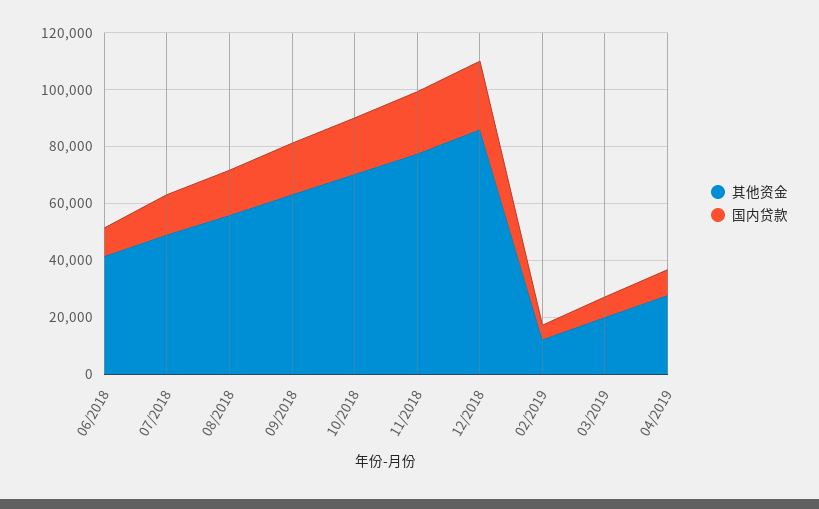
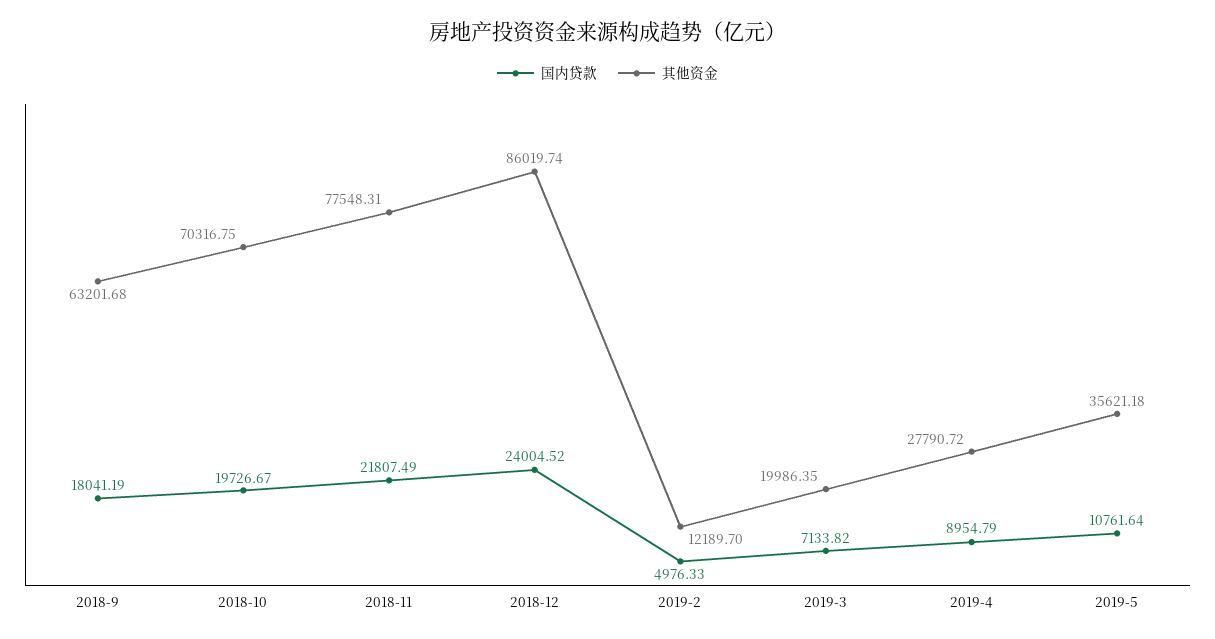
其他资金, 06/2018: 40000 -> none
国内贷款, 06/2018: 10000 -> none
其他资金, 07/2018: 50000 -> none
国内贷款, 07/2018: 15000 -> none
其他资金, 08/2018: 55000 -> none
国内贷款, 08/2018: 15000 -> none
国内贷款, 2019-5: none -> 10761.64
其他资金, 2019-5: none -> 35621.18

